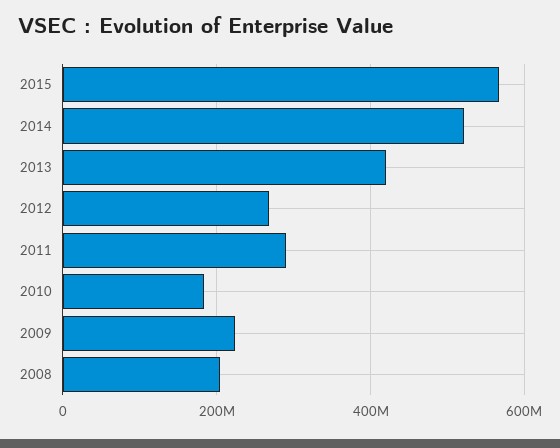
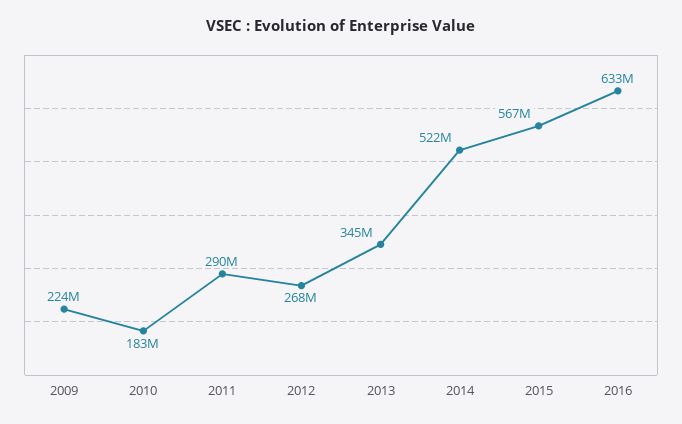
2013: 420000000 -> 345000000
2008: 200000000 -> none
2016: none -> 633000000

